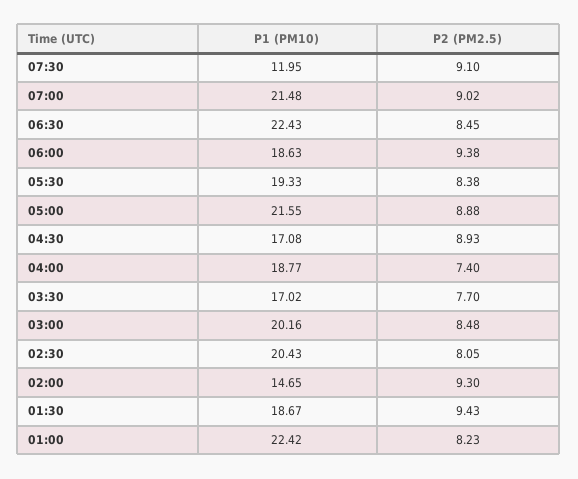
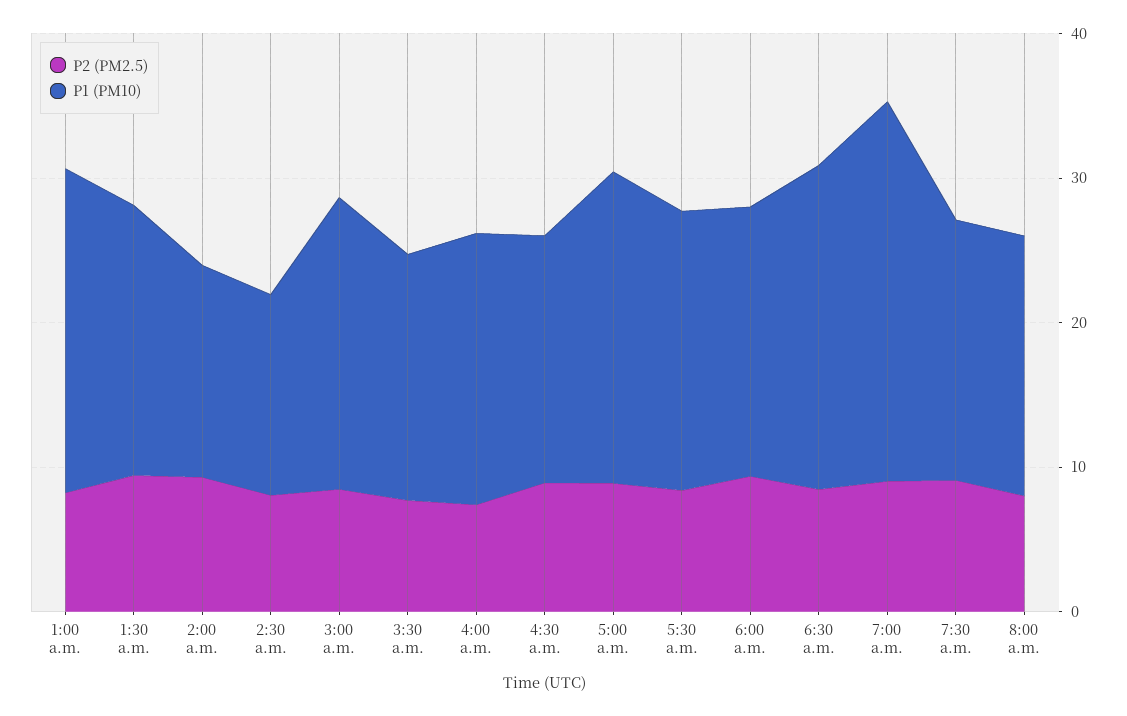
P1 (PM10), 07:30: 11.95 -> 18
P1 (PM10), 07:00: 21.48 -> 26
P1 (PM10), 02:30: 20.43 -> 14
P2 (PM2.5), 8:00 a.m.: none -> 8
P1 (PM10), 8:00 a.m.: none -> 18

